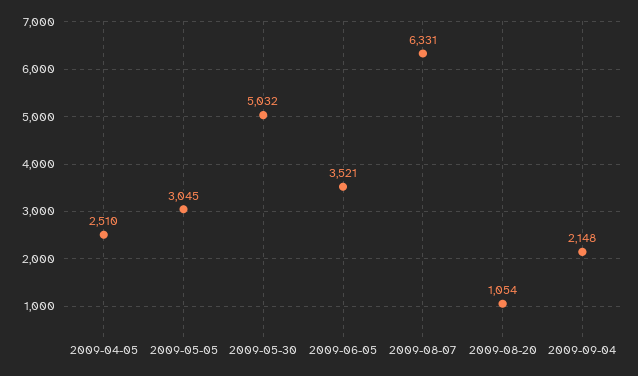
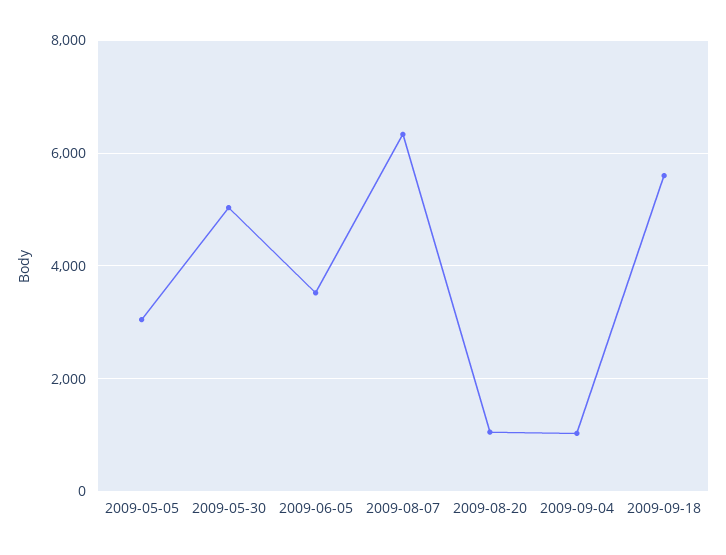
2009-04-05: 2510 -> none
2009-09-04: 2148 -> 1000
2009-09-18: none -> 5600

